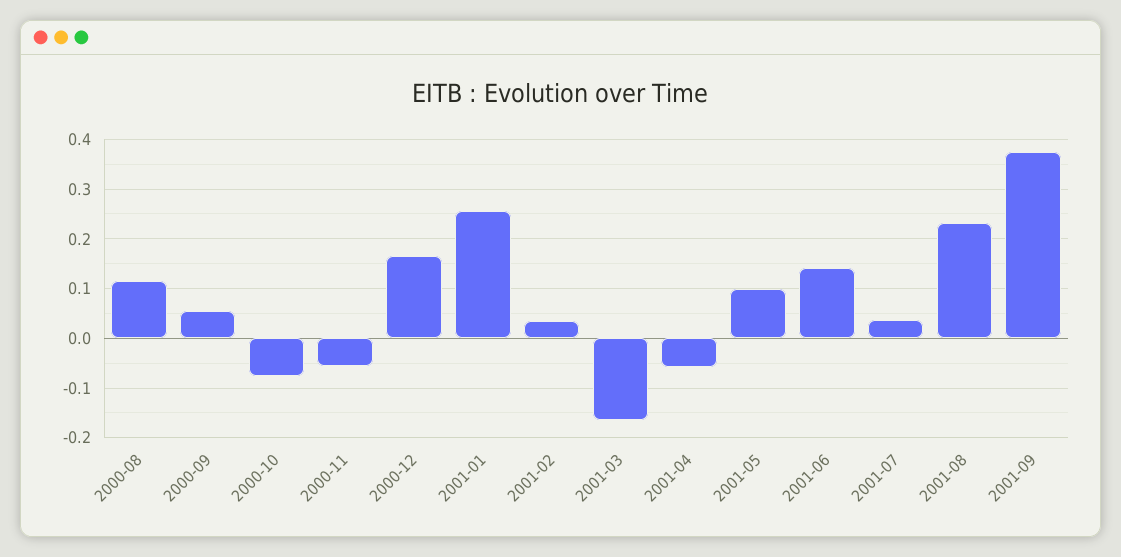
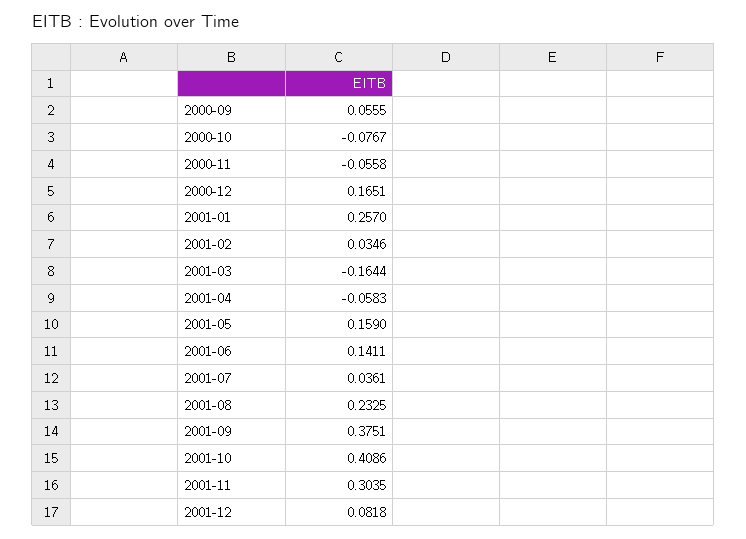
2000-08: 0.12 -> none
2001-05: 0.1 -> 0.159
2001-10: none -> 0.4086
2001-11: none -> 0.3035
2001-12: none -> 0.0818

